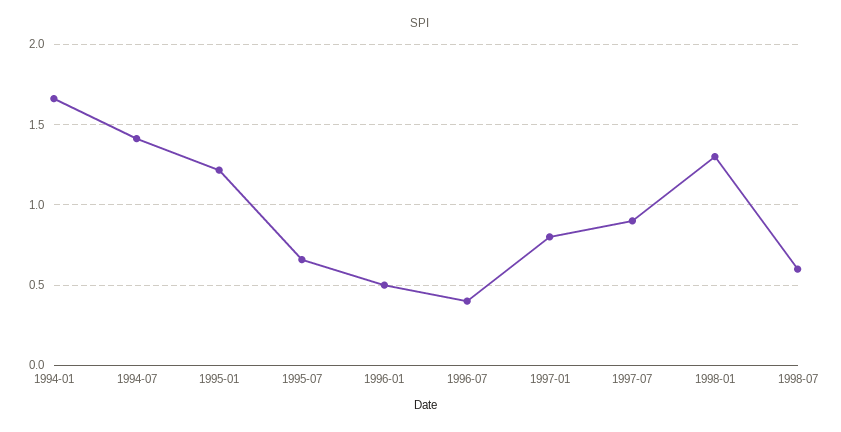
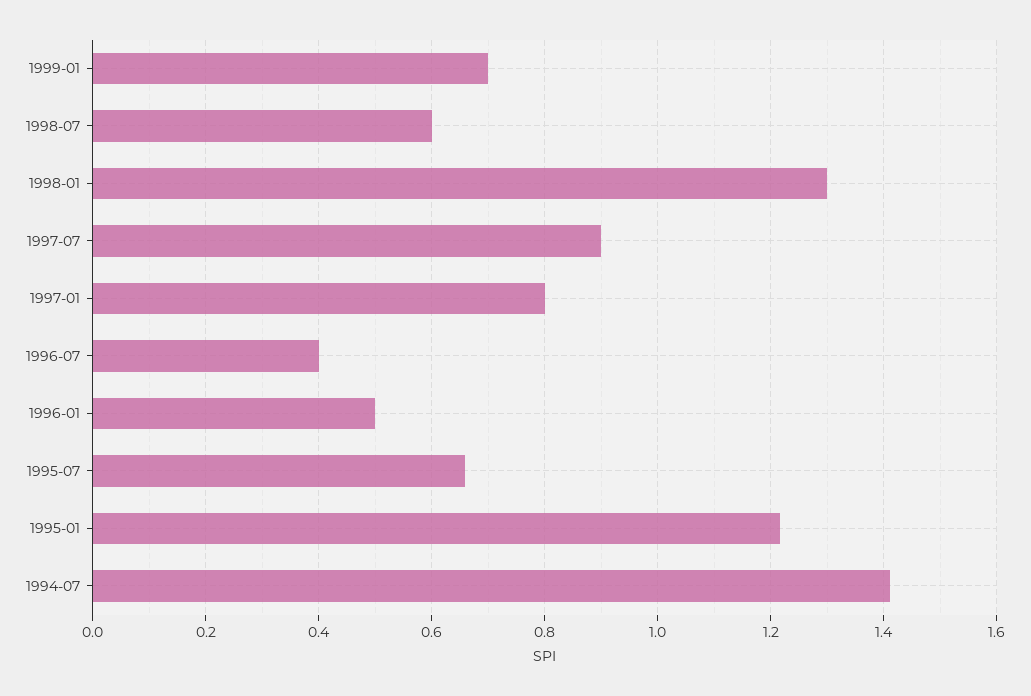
1994-01: 1.65 -> none
1999-01: none -> 0.7

